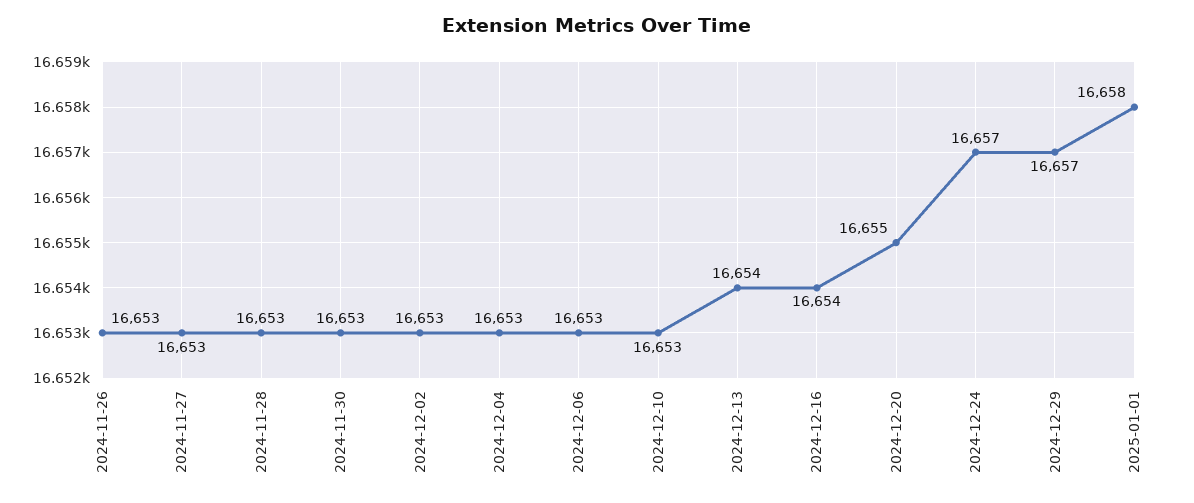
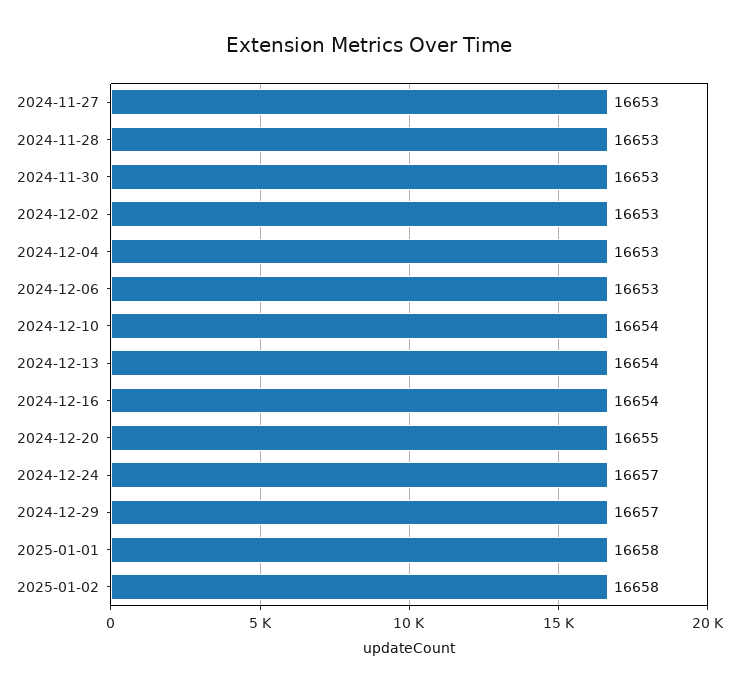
2024-11-26: 16653 -> none
2024-12-10: 16653 -> 16654
2025-01-02: none -> 16658

